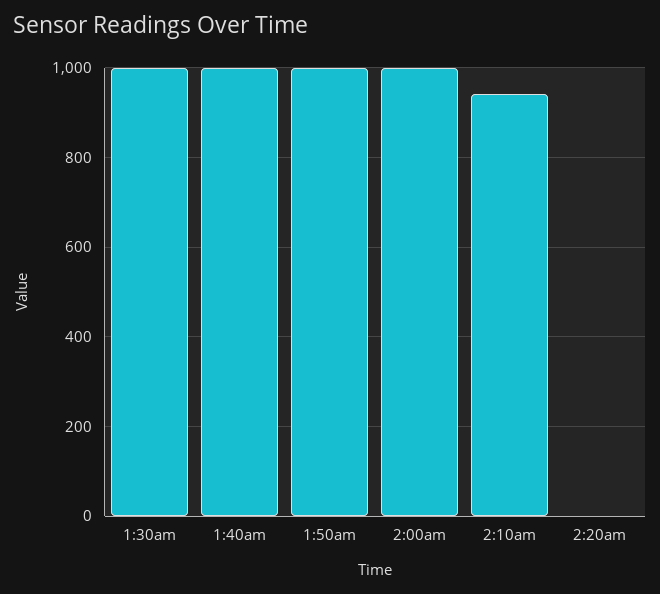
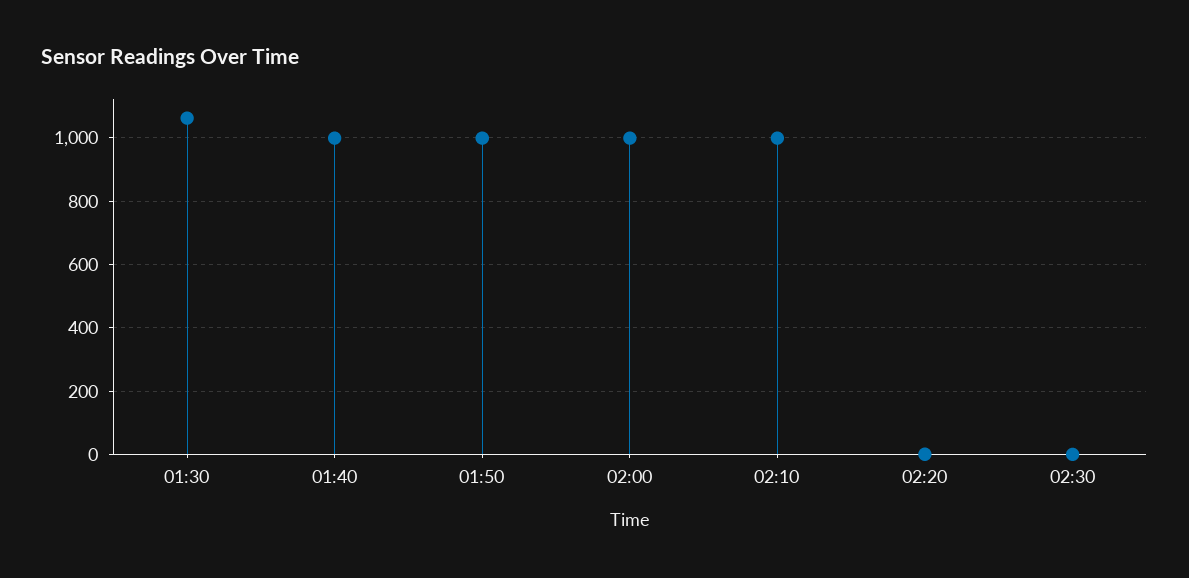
1:30am: 1000 -> 1060
2:10am: 940 -> 1000
02:30: none -> 0

